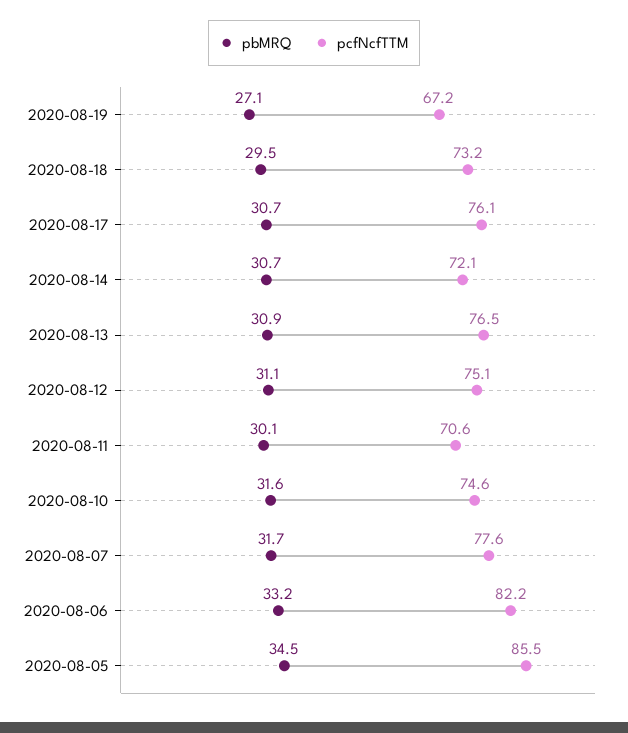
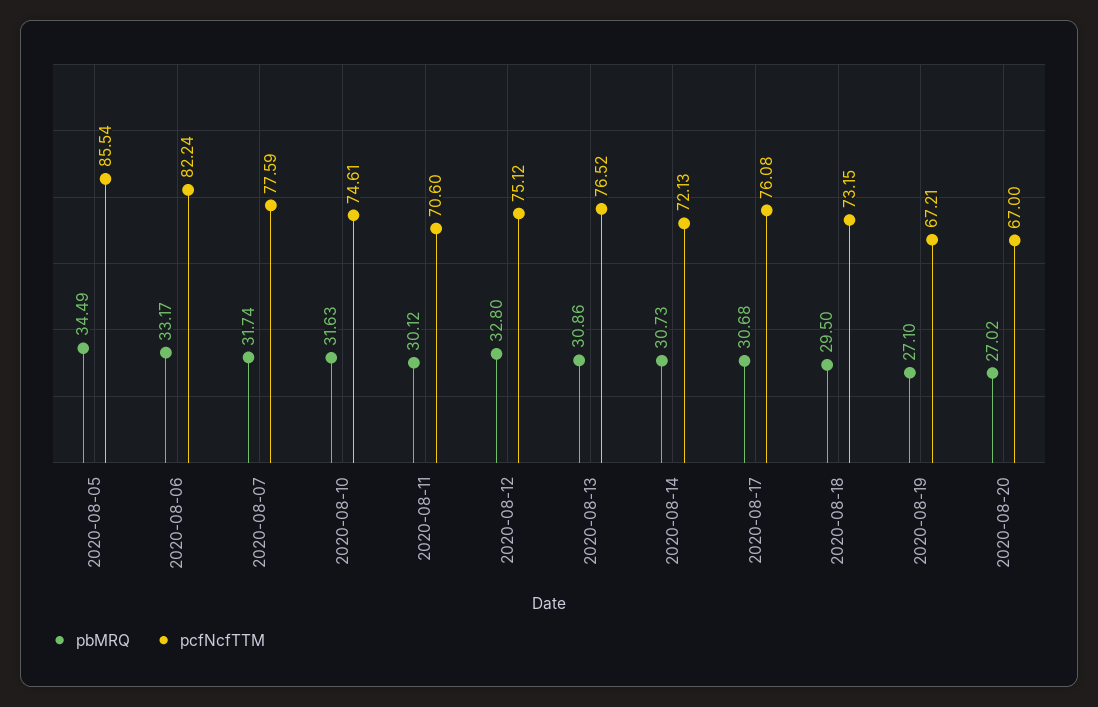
pbMRQ, 2020-08-12: 31.1 -> 32.8
pbMRQ, 2020-08-20: none -> 27.02
pcfNcfTTM, 2020-08-20: none -> 67

